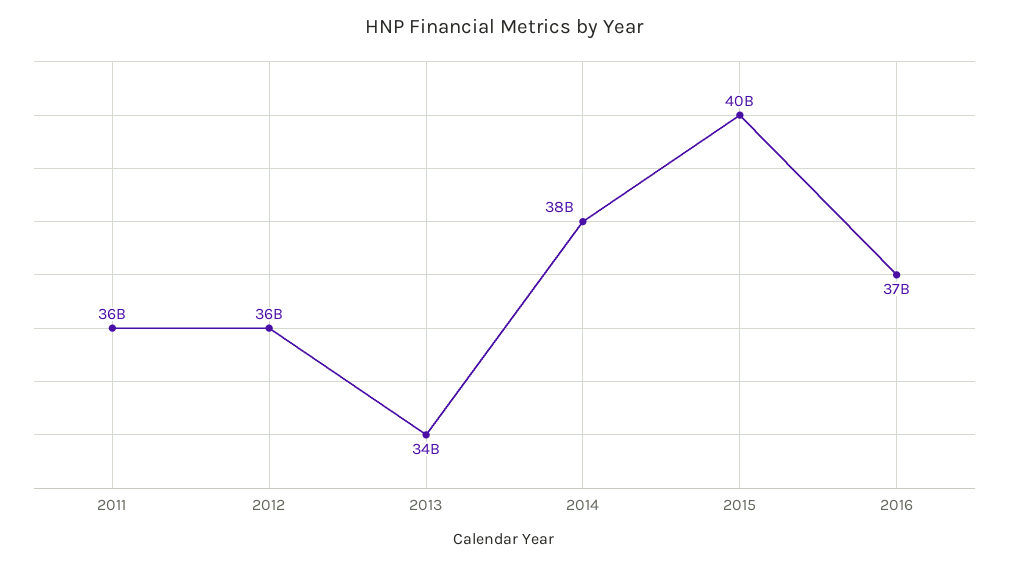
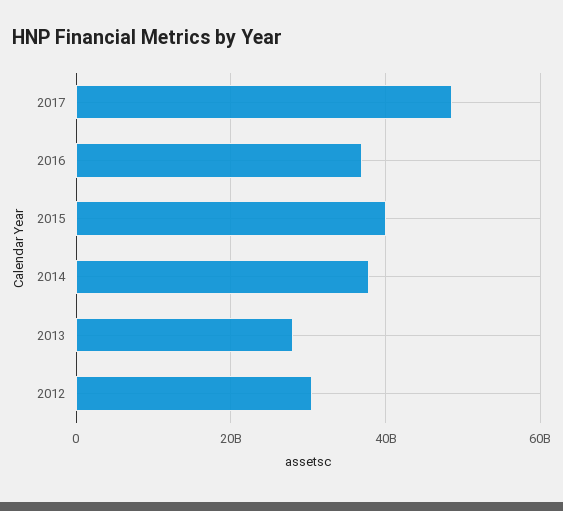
2011: 36000000000 -> none
2012: 36000000000 -> 30000000000
2013: 34000000000 -> 28000000000
2017: none -> 48000000000

